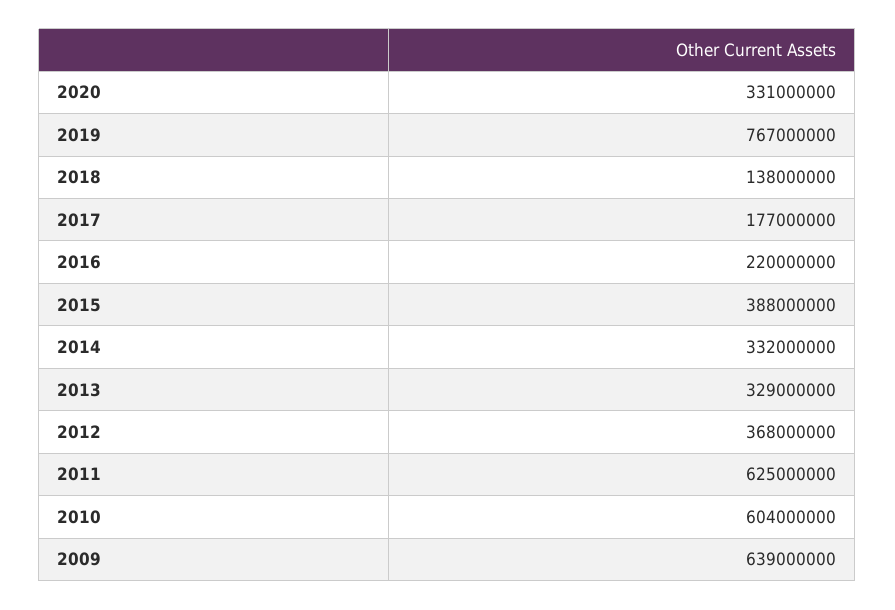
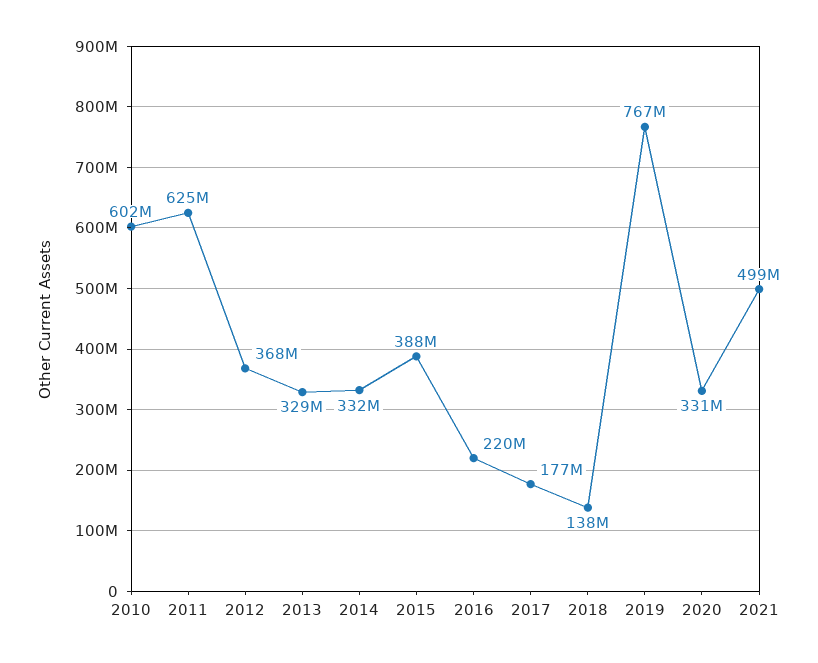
2010: 604000000 -> 602000000
2009: 639000000 -> none
2021: none -> 499000000

